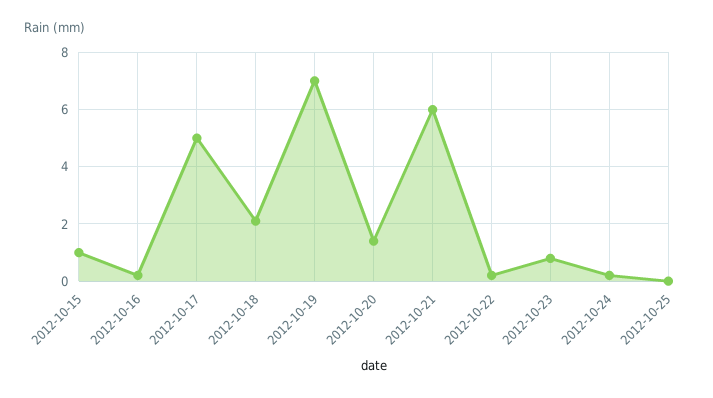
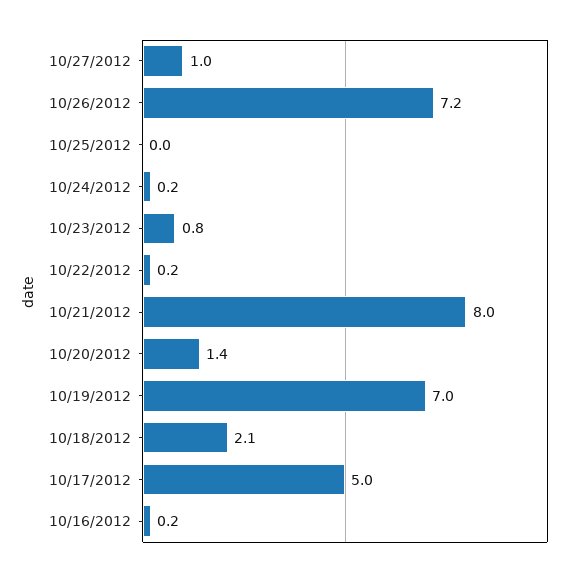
2012-10-15: 1 -> none
2012-10-21: 6 -> 8
10/27/2012: none -> 1
10/26/2012: none -> 7.2

